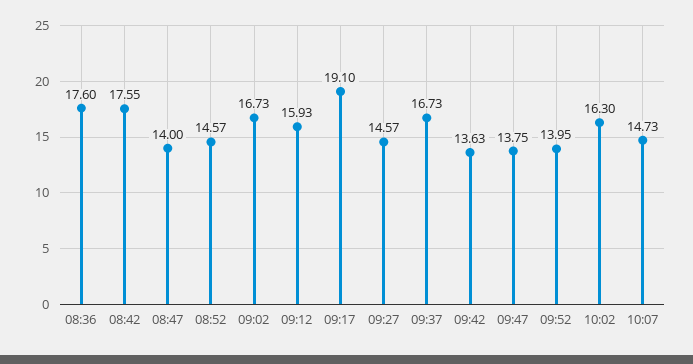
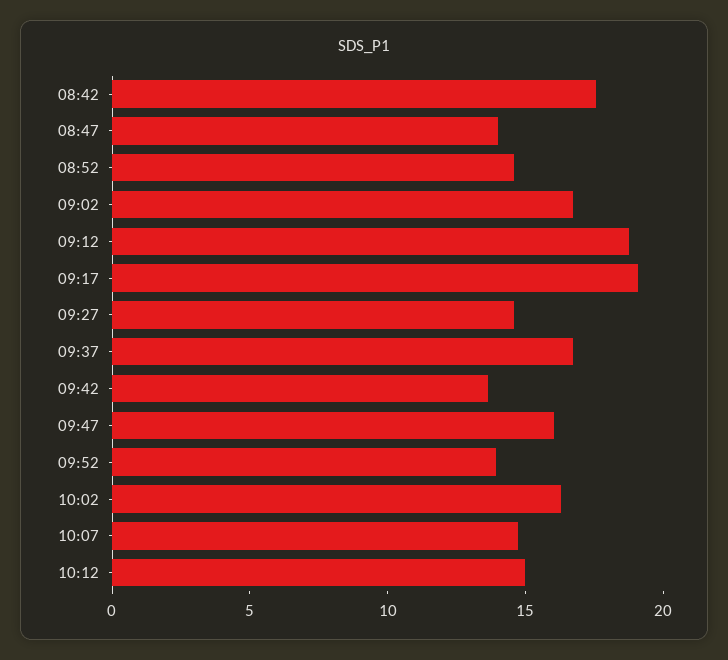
08:36: 17.6 -> none
09:12: 15.93 -> 19
09:47: 13.75 -> 16
10:12: none -> 15

